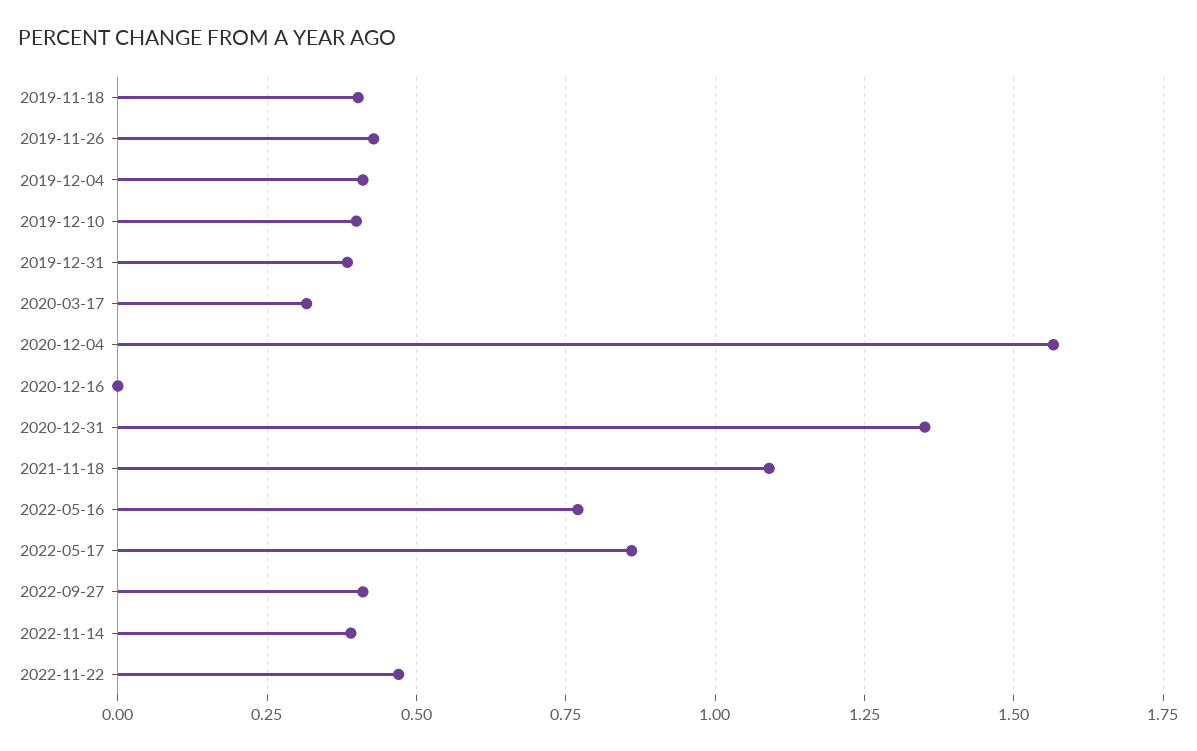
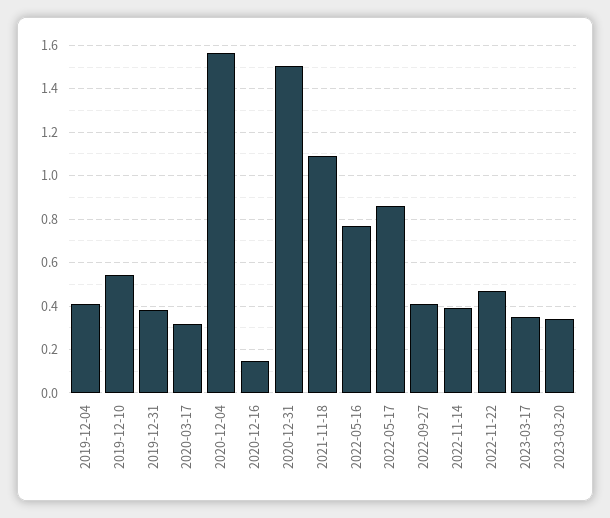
2019-11-18: 0.4 -> none
2019-11-26: 0.425 -> none
2019-12-10: 0.4 -> 0.55
2020-12-16: 0 -> 0.15
2020-12-31: 1.35 -> 1.5
2023-03-17: none -> 0.35
2023-03-20: none -> 0.35

